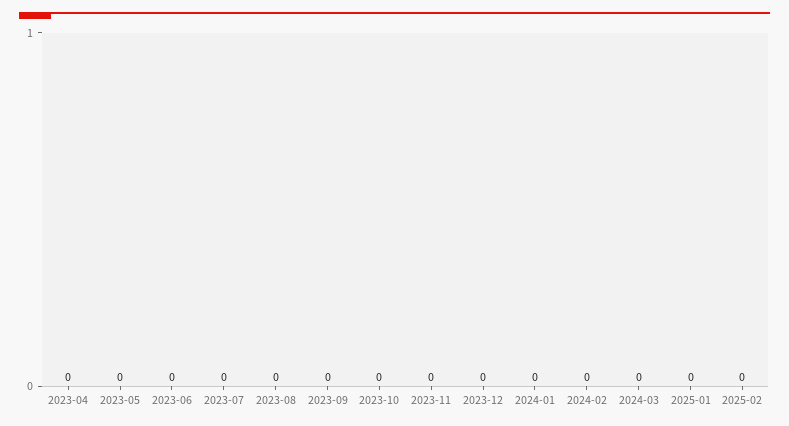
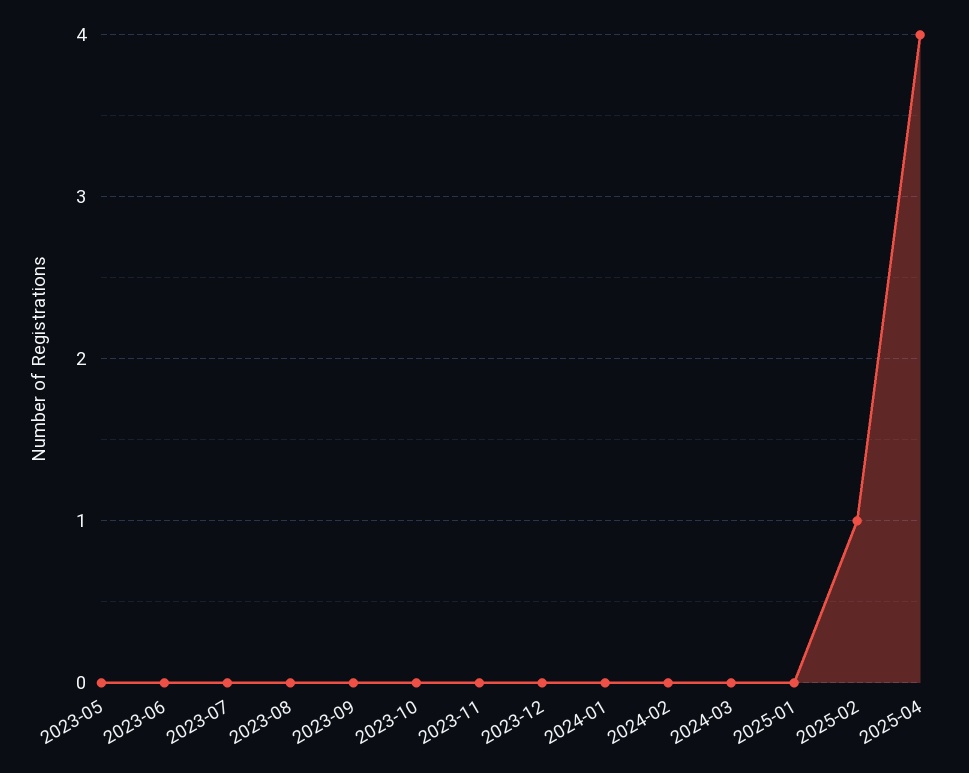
2023-04: 0 -> none
2025-02: 0 -> 1
2025-04: none -> 4

